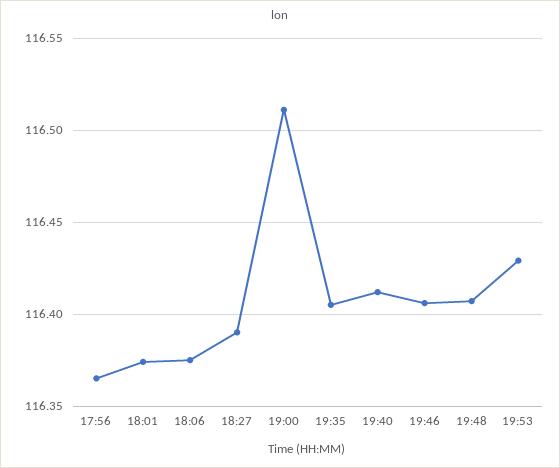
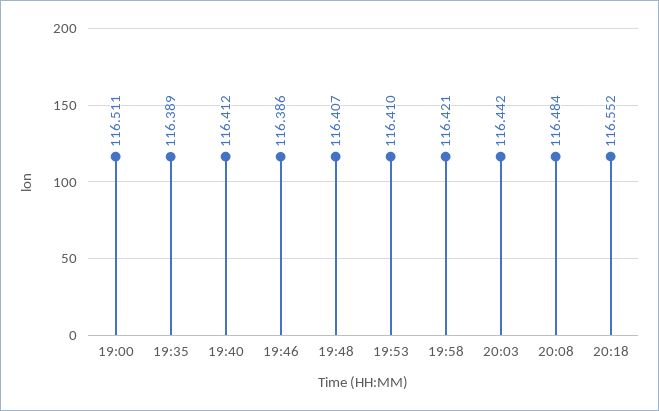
17:56: 116.365 -> none
18:01: 116.375 -> none
18:06: 116.375 -> none
18:27: 116.39 -> none
19:35: 116.405 -> 116.389
19:46: 116.405 -> 116.386
19:53: 116.43 -> 116.41
19:58: none -> 116.421
20:03: none -> 116.442
20:08: none -> 116.484
20:18: none -> 116.552

